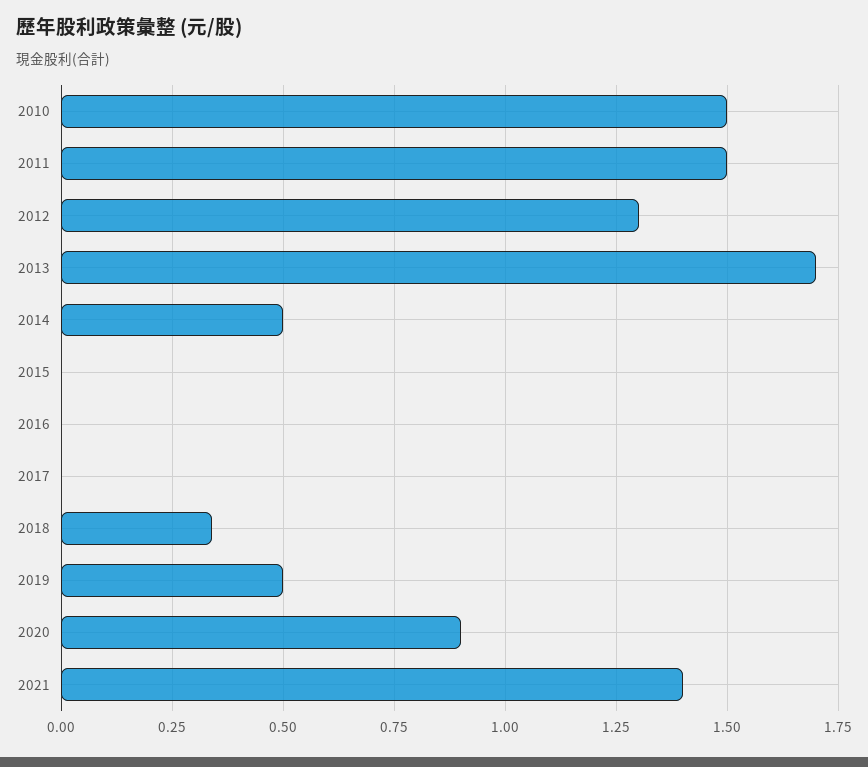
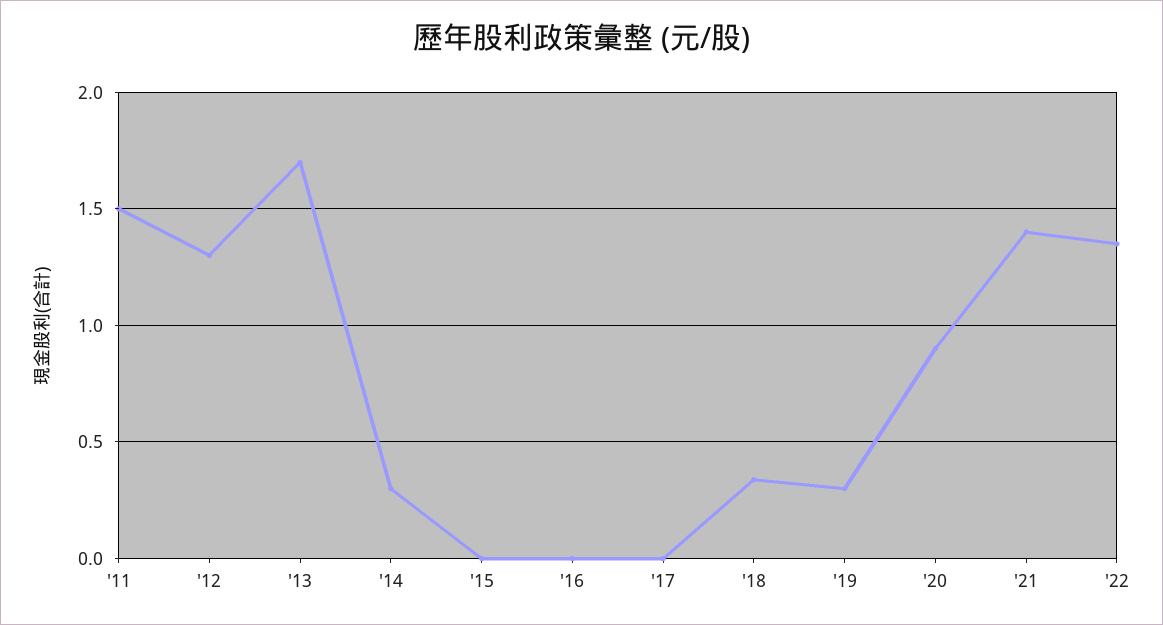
2010: 1.5 -> none
2014: 0.5 -> 0.3
2019: 0.5 -> 0.3
'22: none -> 1.35

